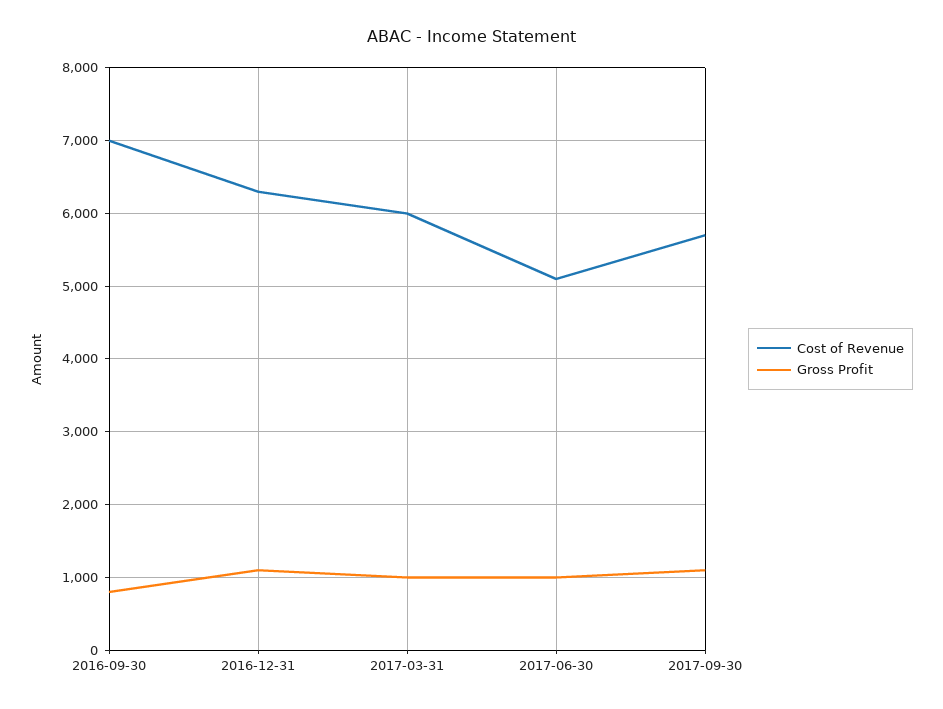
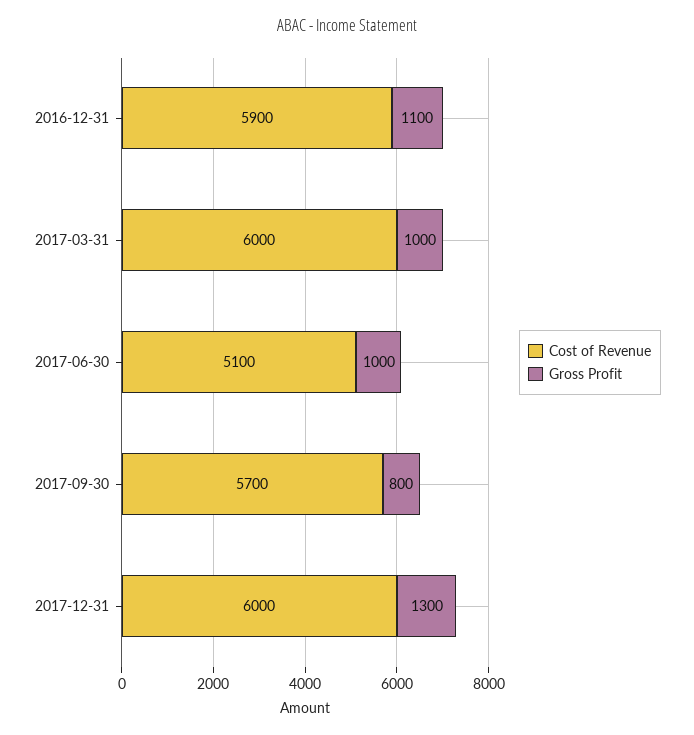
Cost of Revenue, 2016-09-30: 7000 -> none
Gross Profit, 2016-09-30: 800 -> none
Cost of Revenue, 2016-12-31: 6300 -> 5900
Gross Profit, 2017-09-30: 1100 -> 800
Cost of Revenue, 2017-12-31: none -> 6000
Gross Profit, 2017-12-31: none -> 1300

